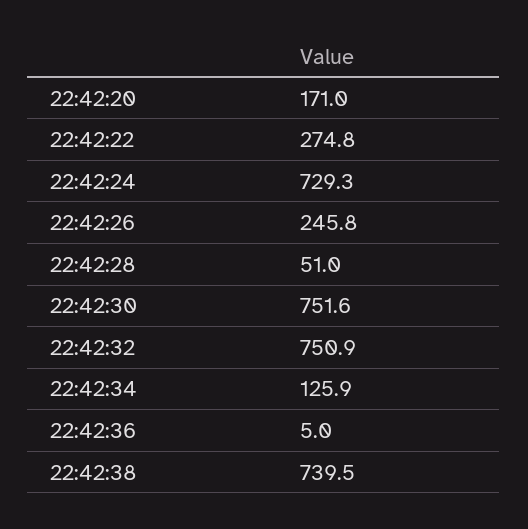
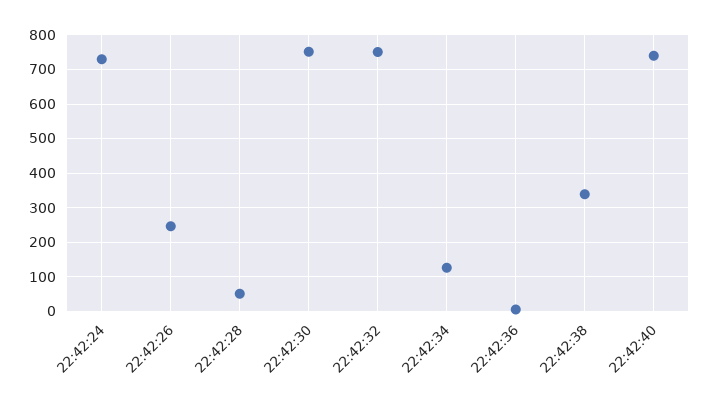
22:42:20: 171 -> none
22:42:22: 274.8 -> none
22:42:38: 739.5 -> 340
22:42:40: none -> 740

